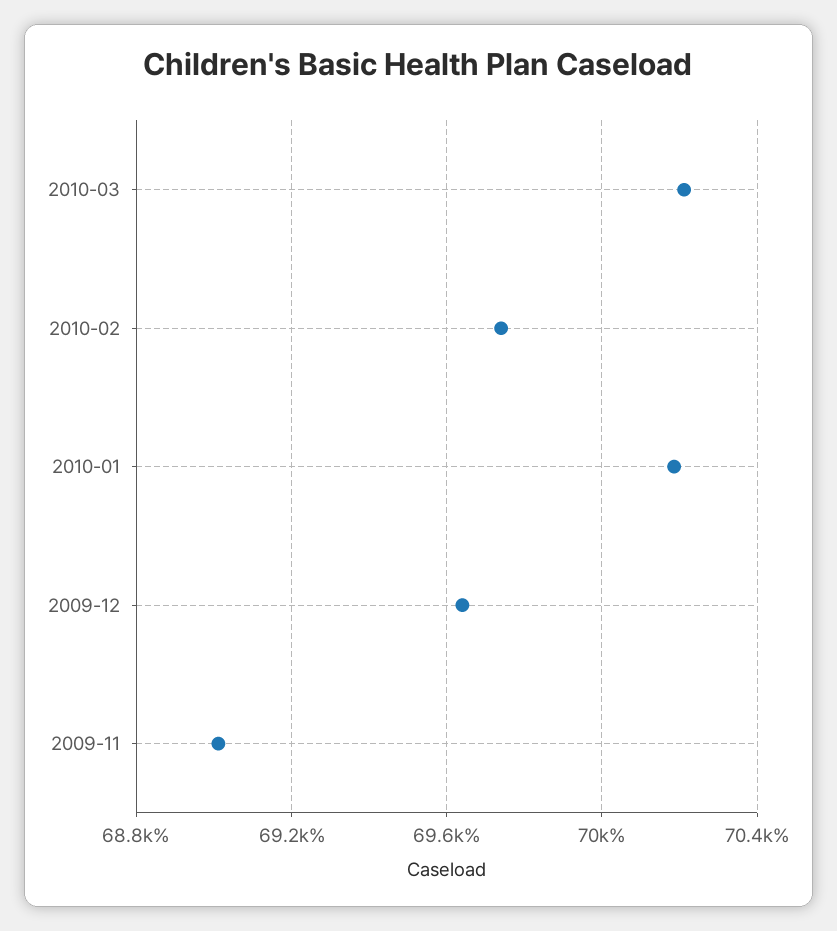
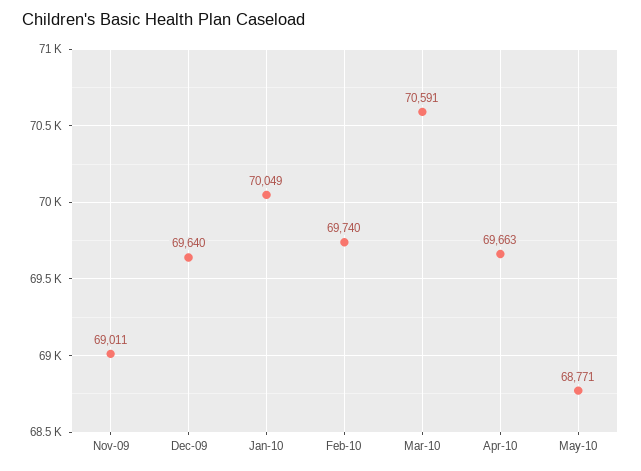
2010-03: 70200 -> 70591
2010-01: 70200 -> 70049
Apr-10: none -> 69663
May-10: none -> 68771

